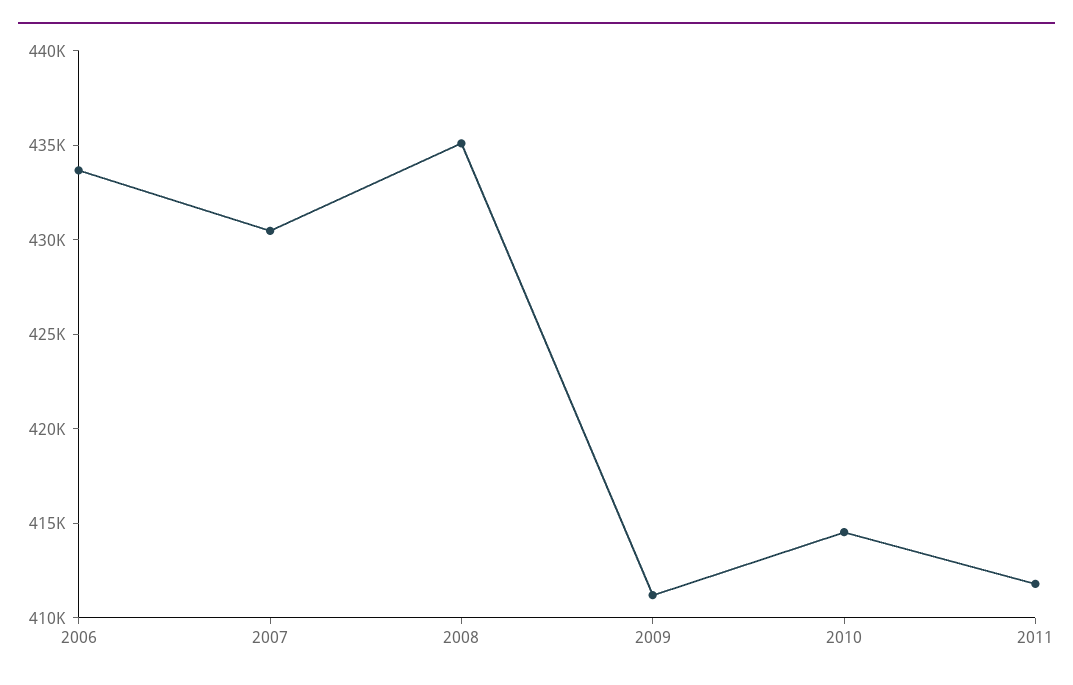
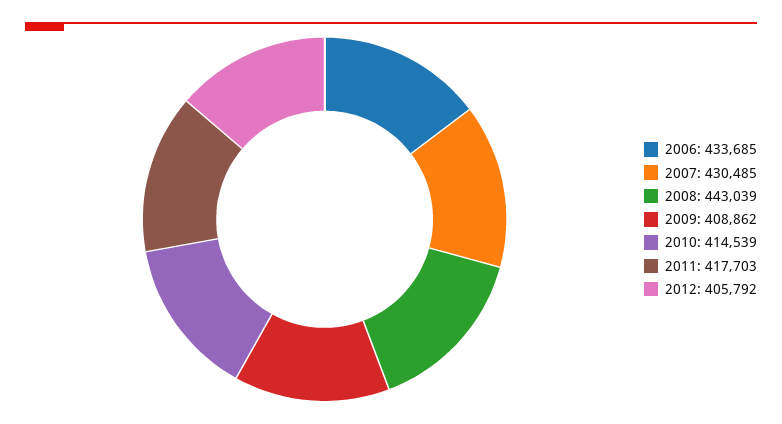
2008: 435000 -> 443039
2009: 411000 -> 408862
2011: 412000 -> 417703
2012: none -> 405792

